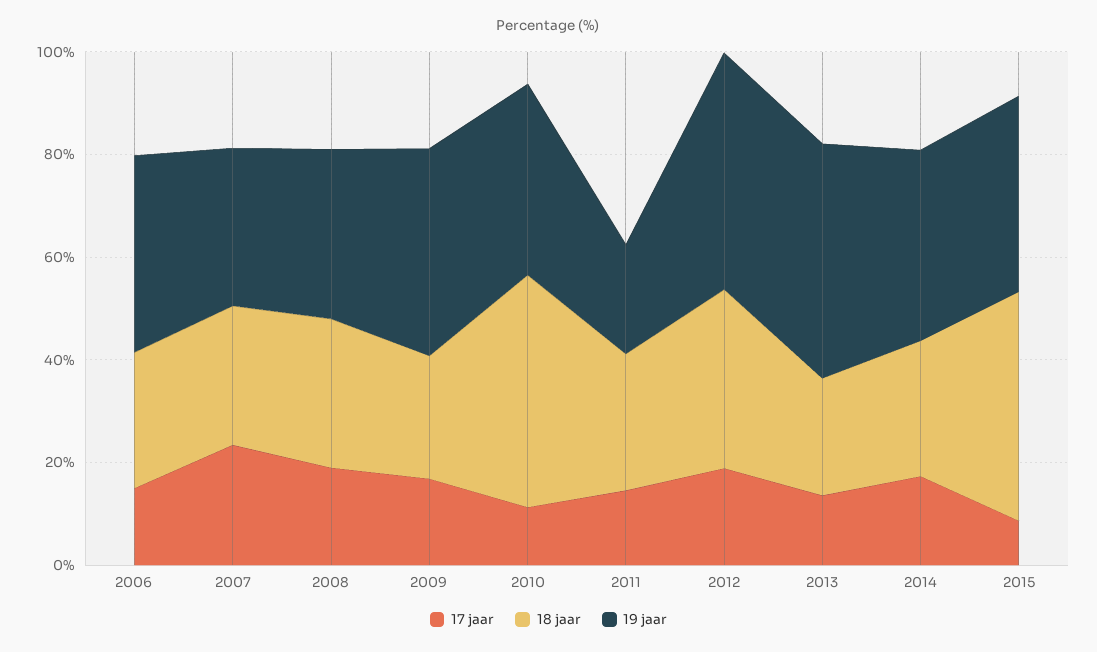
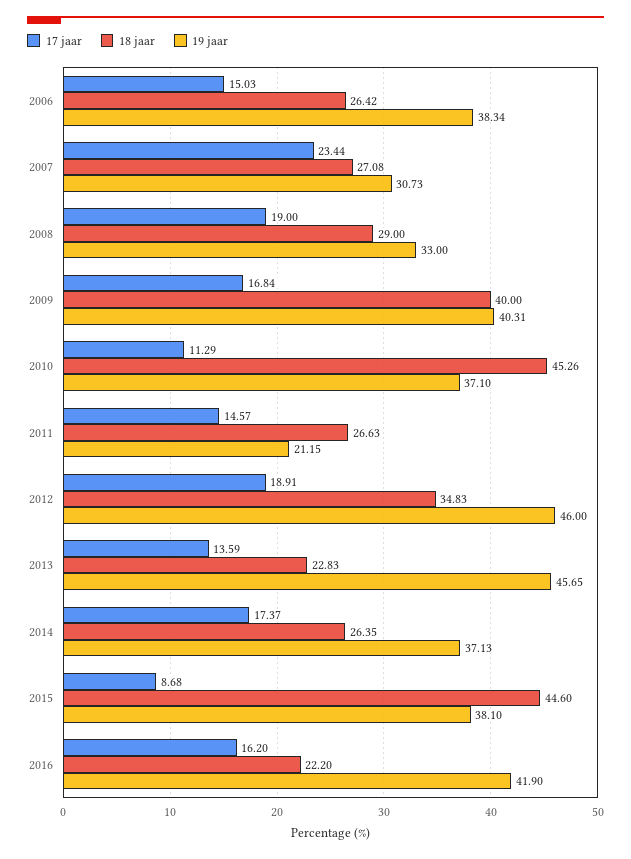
18 jaar, 2009: 25 -> 40
17 jaar, 2016: none -> 16.2
18 jaar, 2016: none -> 22.2
19 jaar, 2016: none -> 41.9

